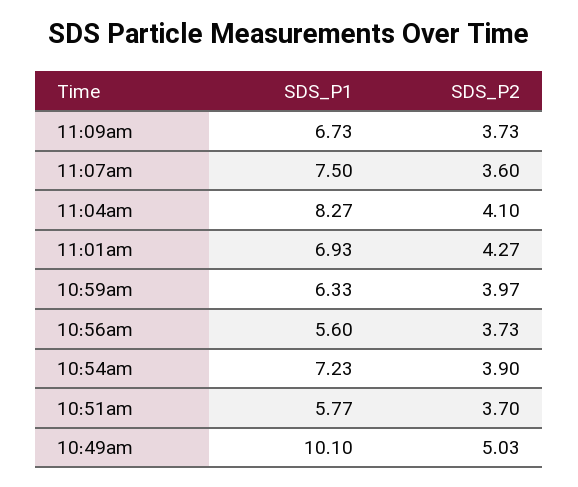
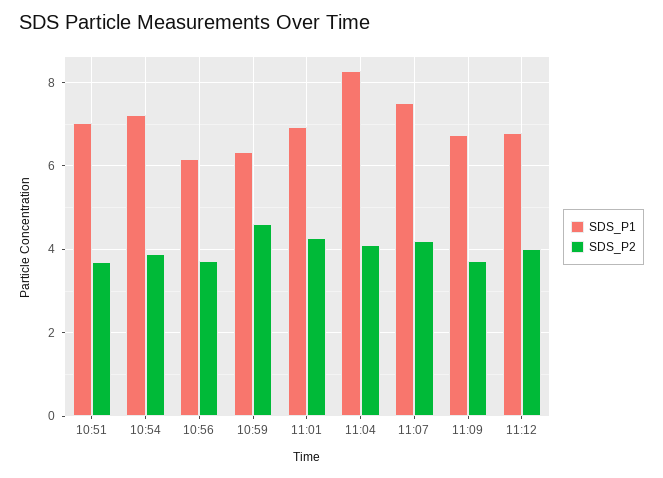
SDS_P2, 11:07am: 3.6 -> 4.2
SDS_P2, 10:59am: 3.97 -> 4.6
SDS_P1, 10:56am: 5.6 -> 6.2
SDS_P1, 10:51am: 5.77 -> 7
SDS_P1, 10:49am: 10.1 -> none
SDS_P2, 10:49am: 5.03 -> none
SDS_P1, 11:12: none -> 6.8
SDS_P2, 11:12: none -> 4

